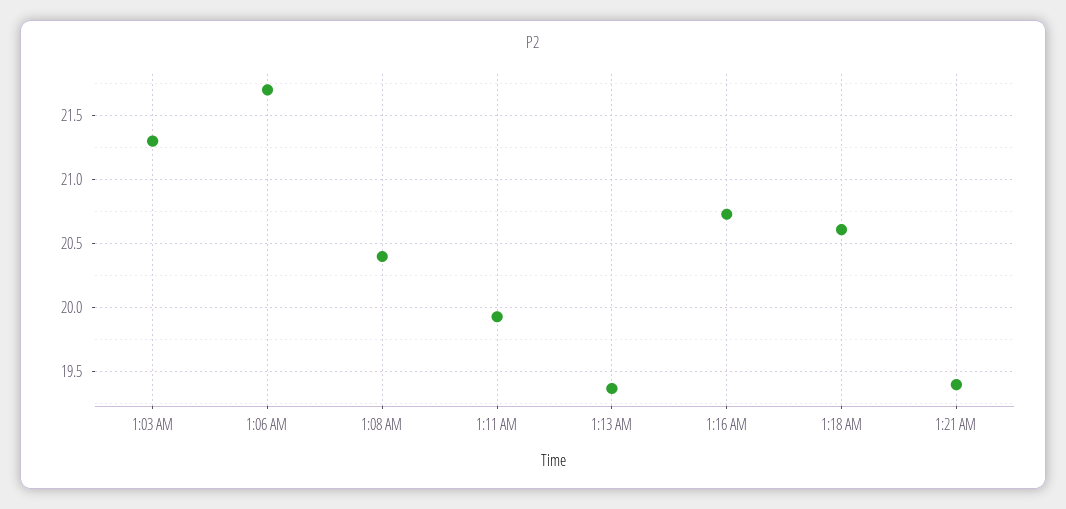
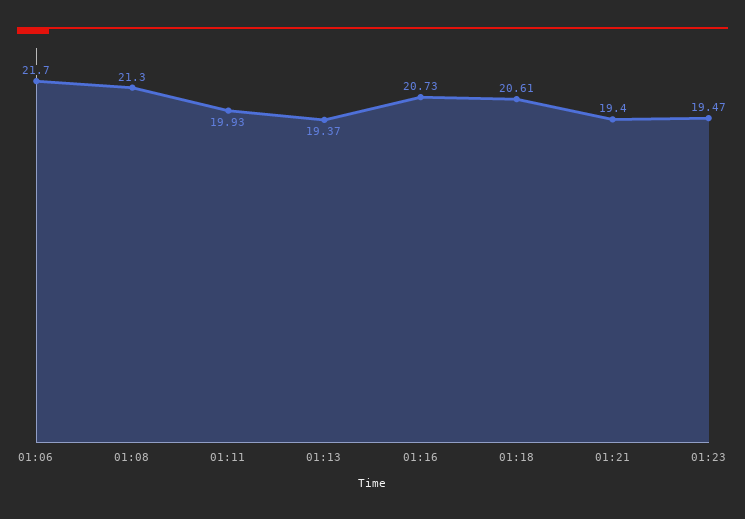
1:03 AM: 21.3 -> none
1:08 AM: 20.4 -> 21.3
01:23: none -> 19.47

